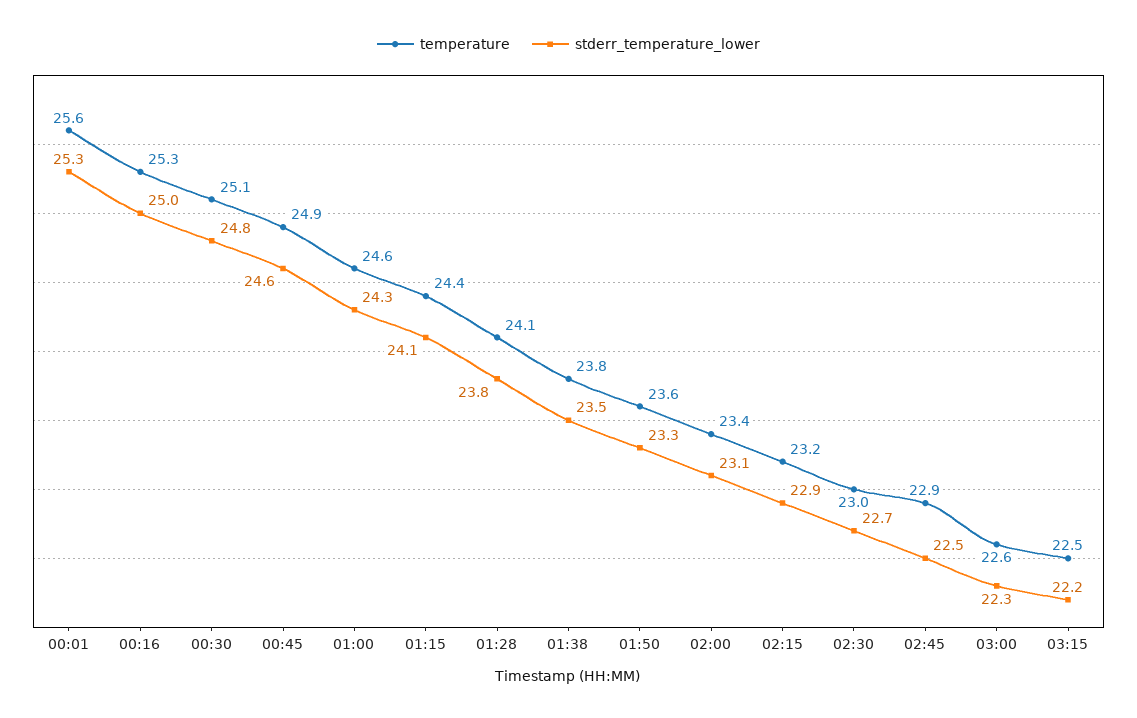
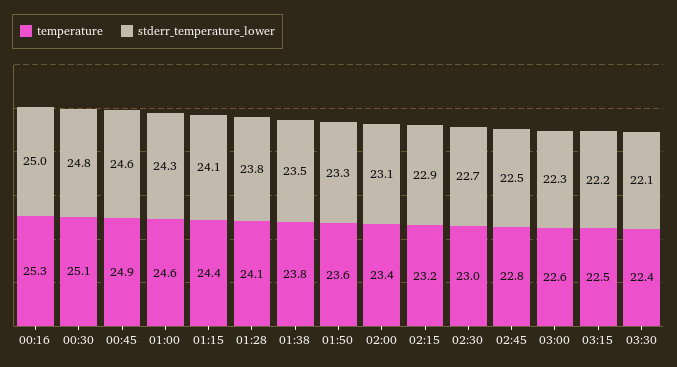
temperature, 00:01: 25.6 -> none
stderr_temperature_lower, 00:01: 25.3 -> none
temperature, 02:45: 22.9 -> 22.8
temperature, 03:30: none -> 22.4
stderr_temperature_lower, 03:30: none -> 22.1

